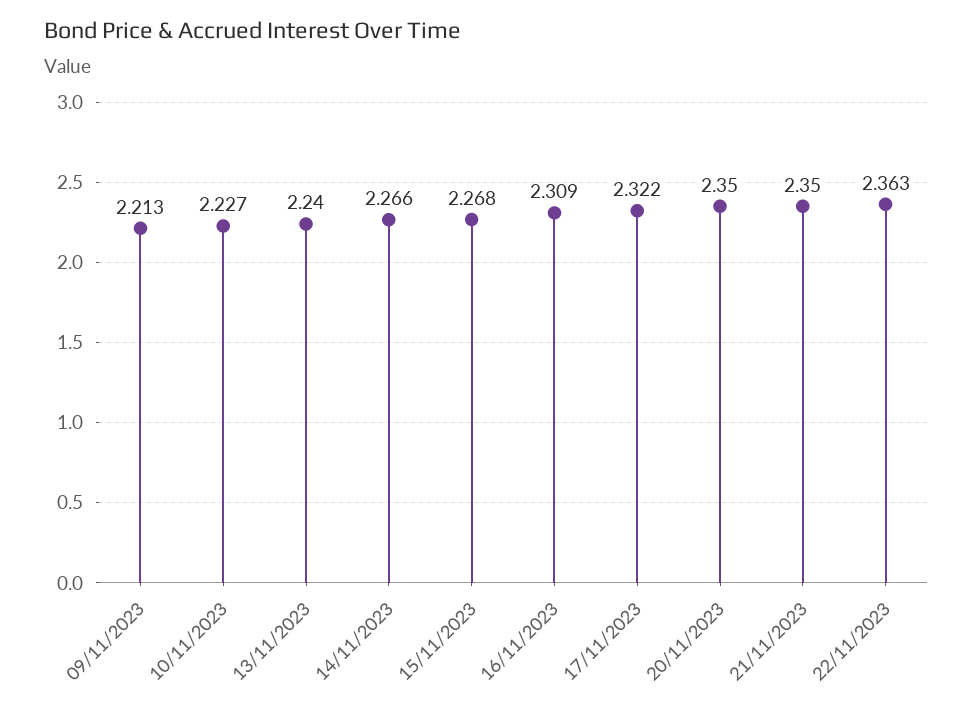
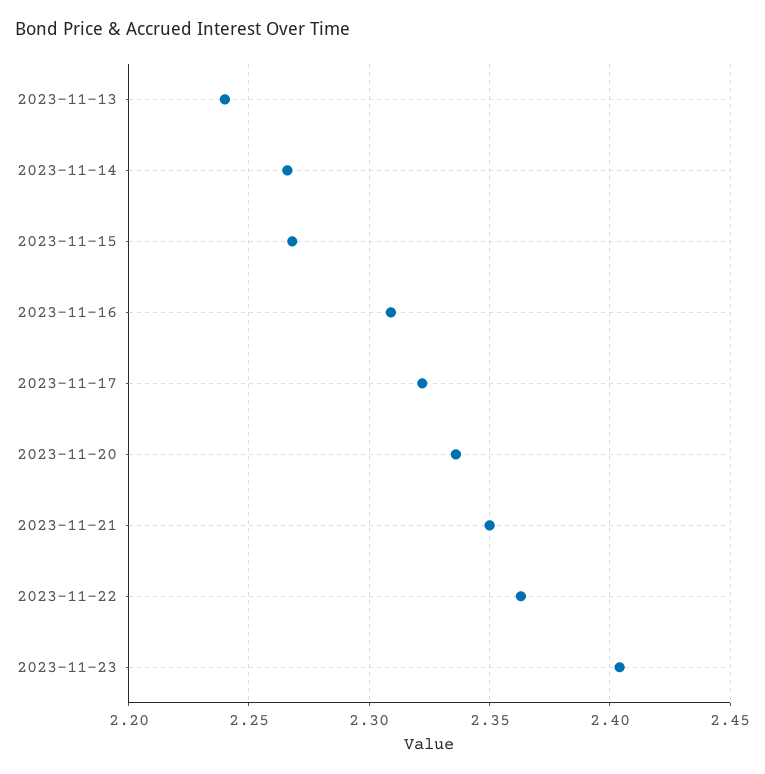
09/11/2023: 2.213 -> none
10/11/2023: 2.227 -> none
20/11/2023: 2.35 -> 2.335
2023-11-23: none -> 2.405

